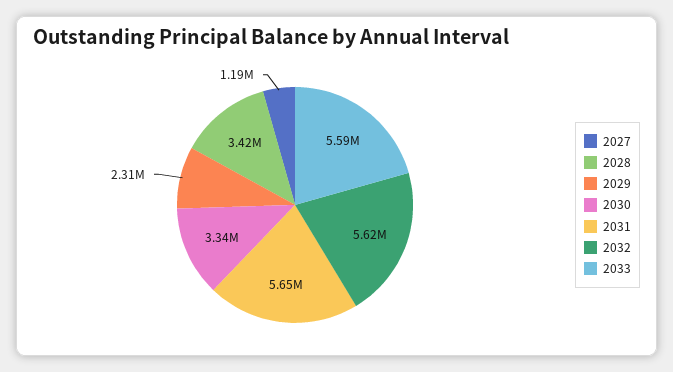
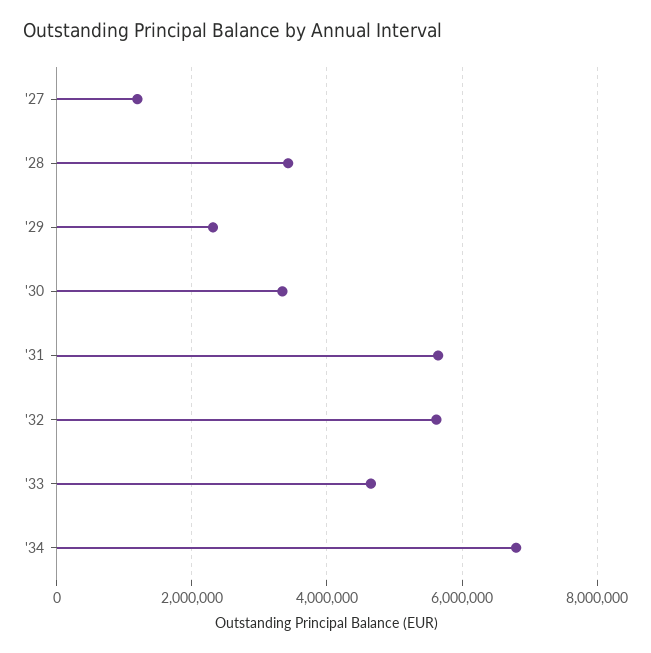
2033: 5590000 -> 4600000
'34: none -> 6800000

